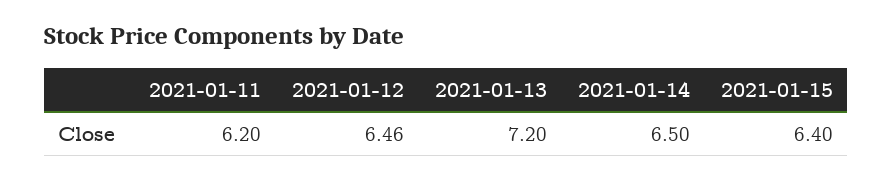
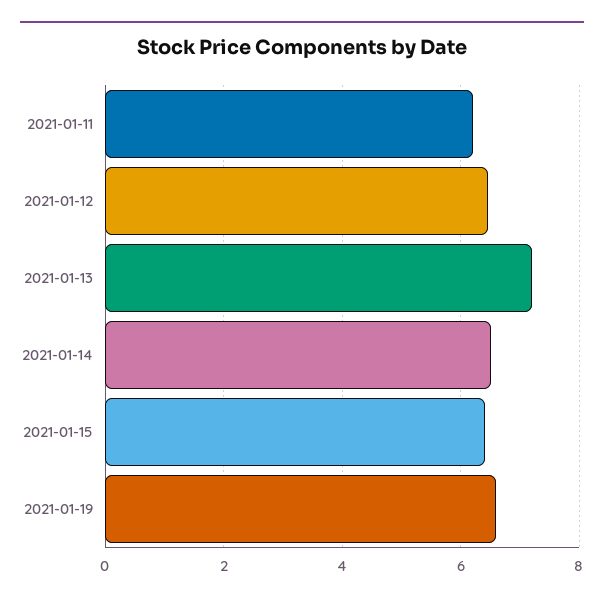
2021-01-19: none -> 6.6

